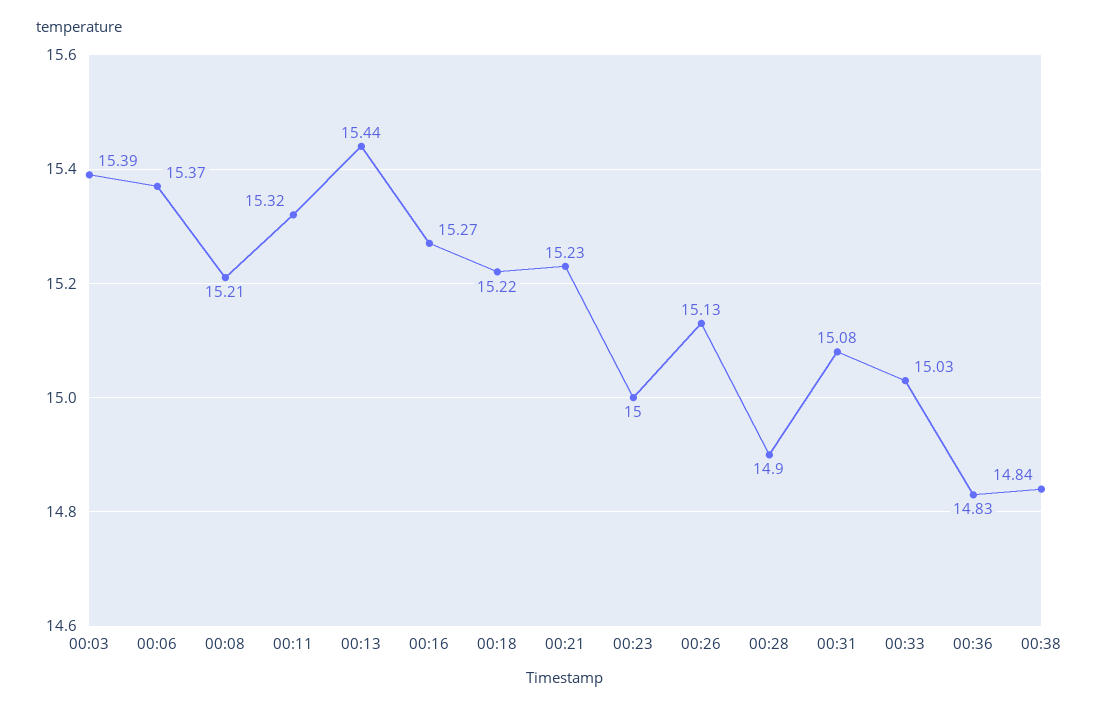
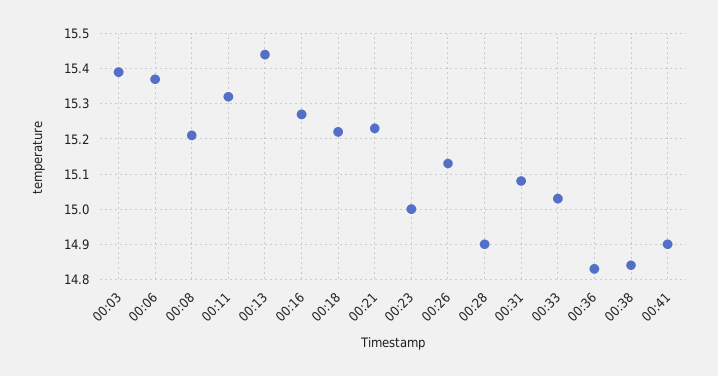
00:41: none -> 14.9

